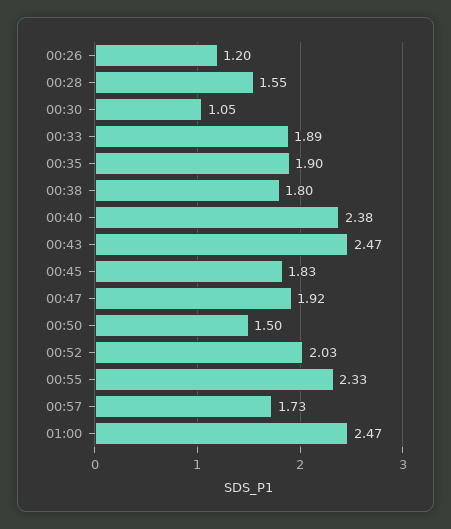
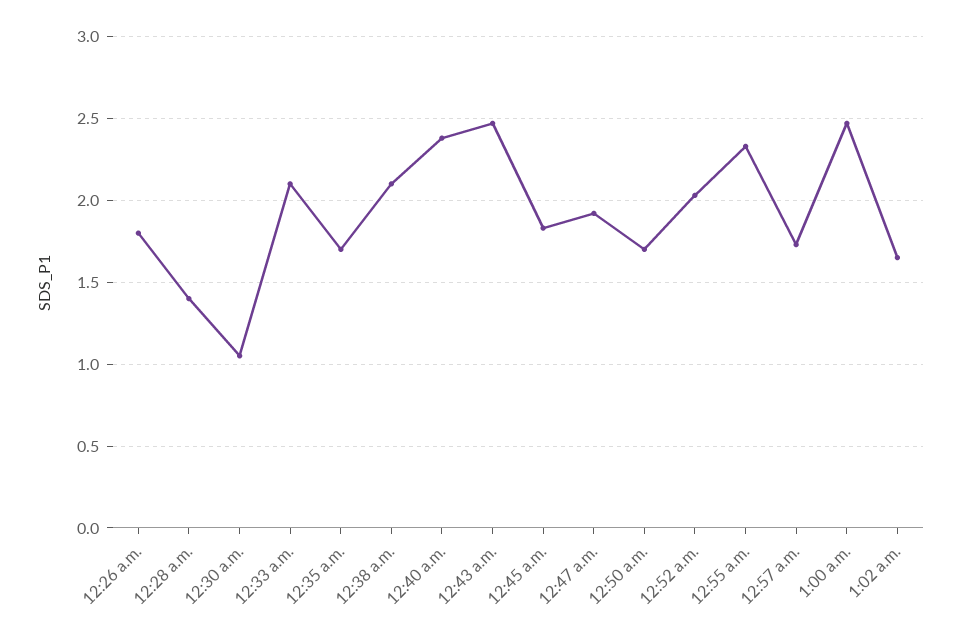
00:26: 1.2 -> 1.8
00:28: 1.55 -> 1.4
00:33: 1.89 -> 2.1
00:35: 1.9 -> 1.7
00:38: 1.8 -> 2.1
00:50: 1.5 -> 1.7
1:02 a.m.: none -> 1.65

